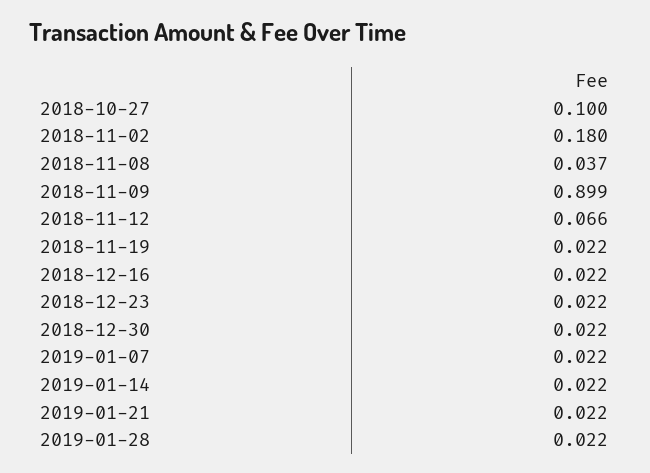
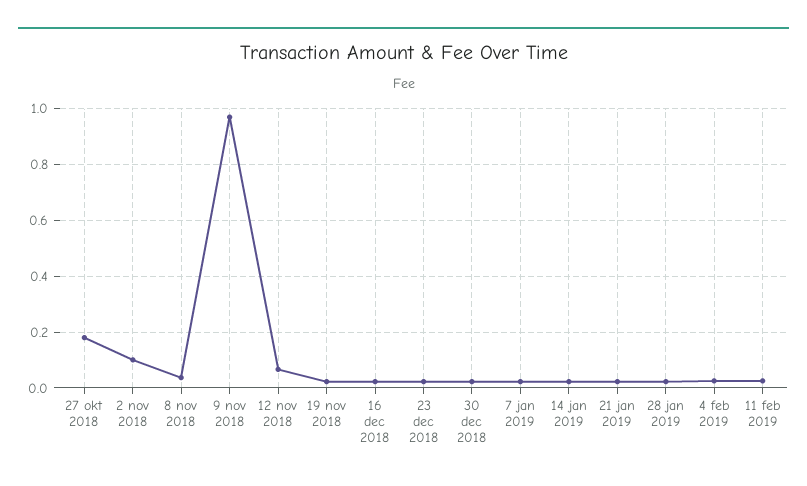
2018-10-27: 0.1 -> 0.175
2018-11-02: 0.18 -> 0.1
2018-11-09: 0.899 -> 0.975
4 feb 2019: none -> 0.025
11 feb 2019: none -> 0.025

